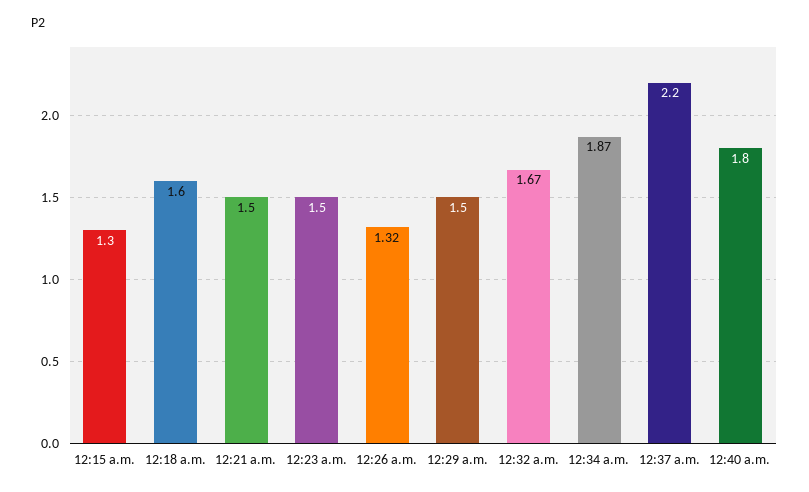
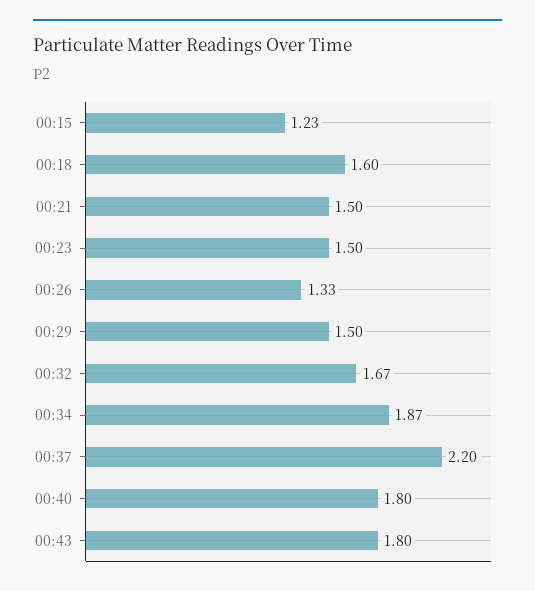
12:15 a.m.: 1.3 -> 1.23
12:26 a.m.: 1.32 -> 1.33
00:43: none -> 1.8

